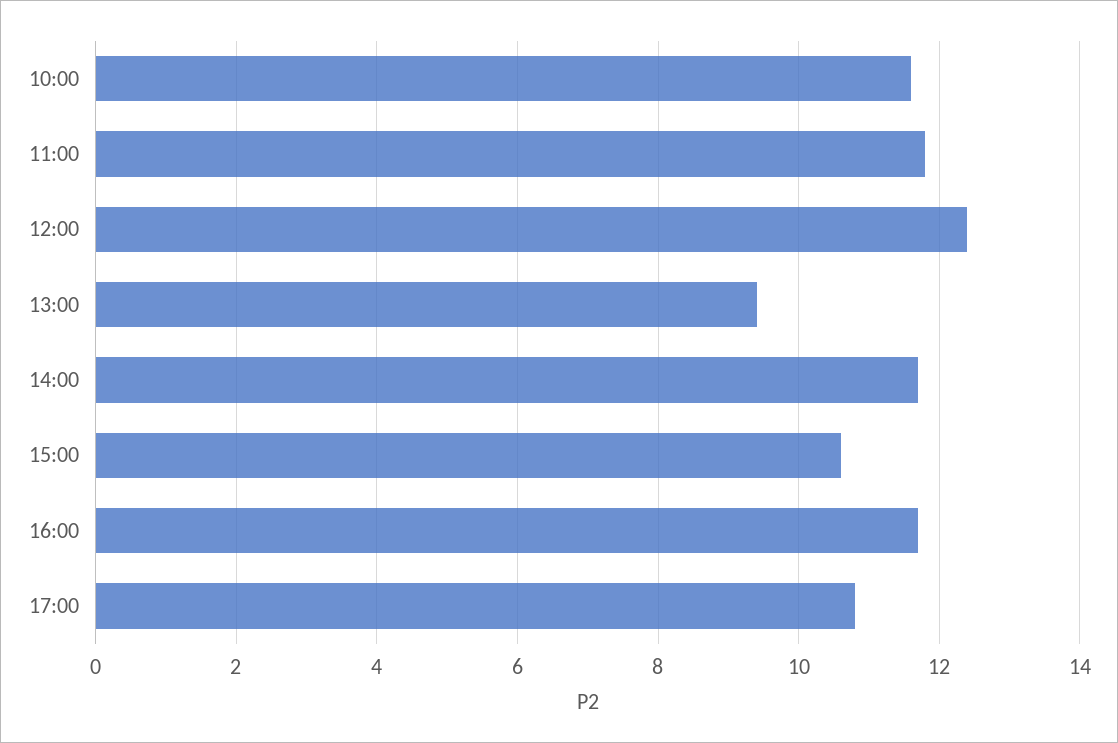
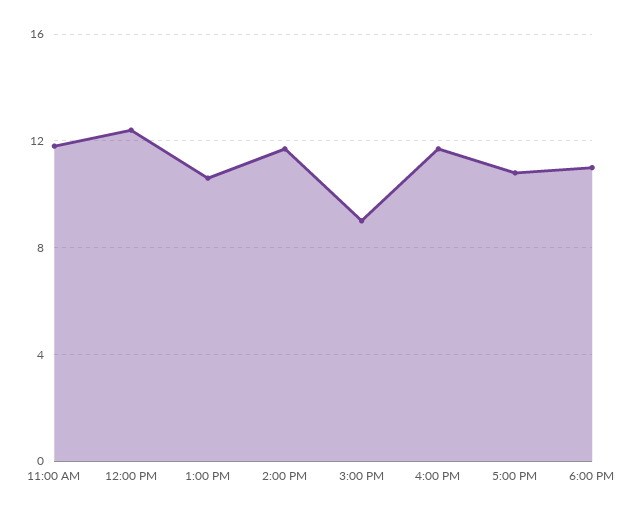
10:00: 11.5 -> none
13:00: 9.5 -> 10.5
15:00: 10.5 -> 9
6:00 PM: none -> 11

